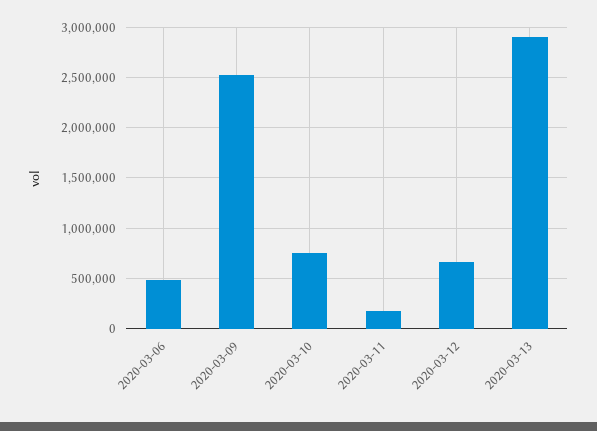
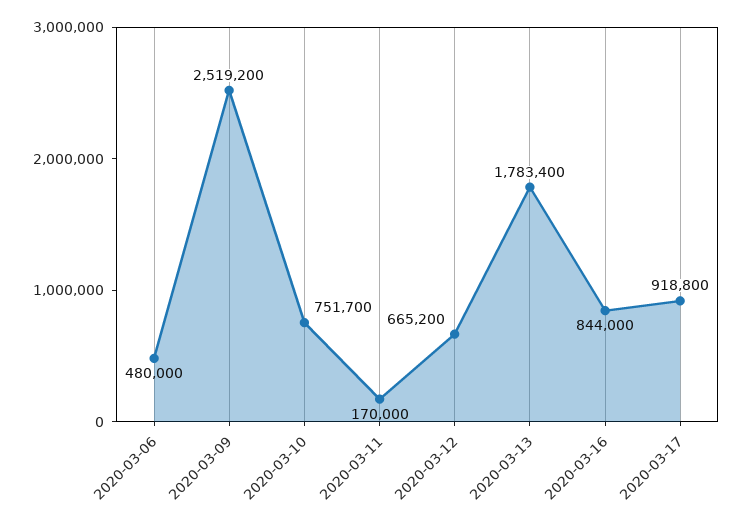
2020-03-13: 2900000 -> 1783400
2020-03-16: none -> 844000
2020-03-17: none -> 918800

